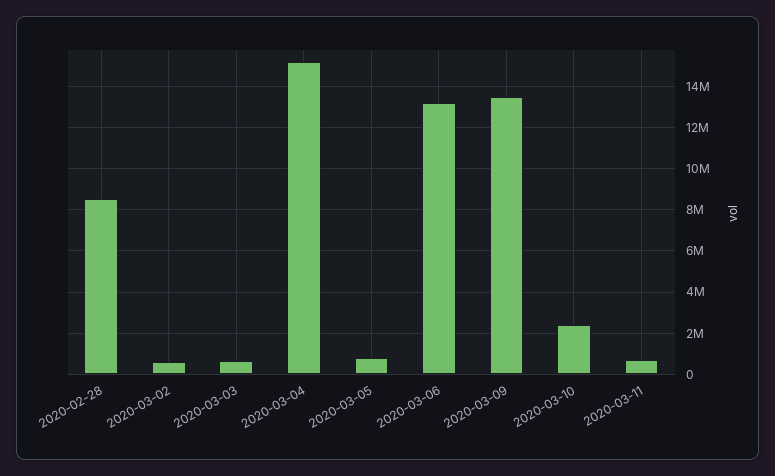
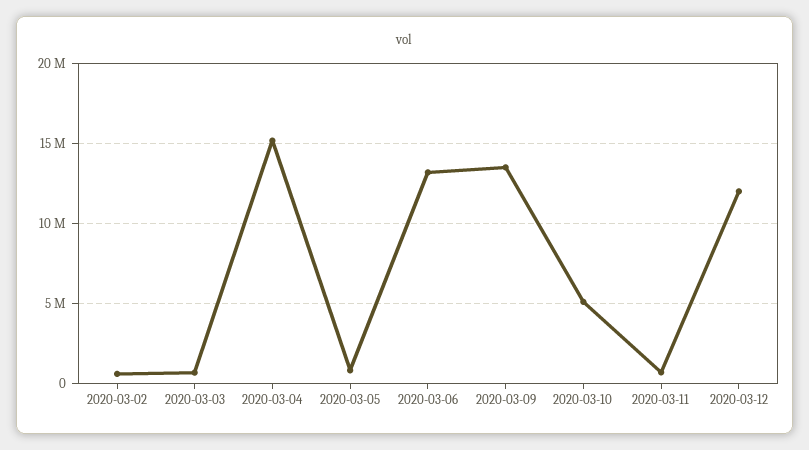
2020-02-28: 8500000 -> none
2020-03-10: 2500000 -> 5000000
2020-03-12: none -> 12000000

